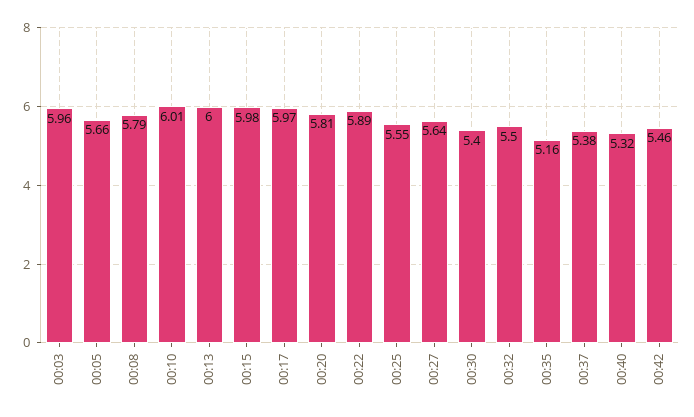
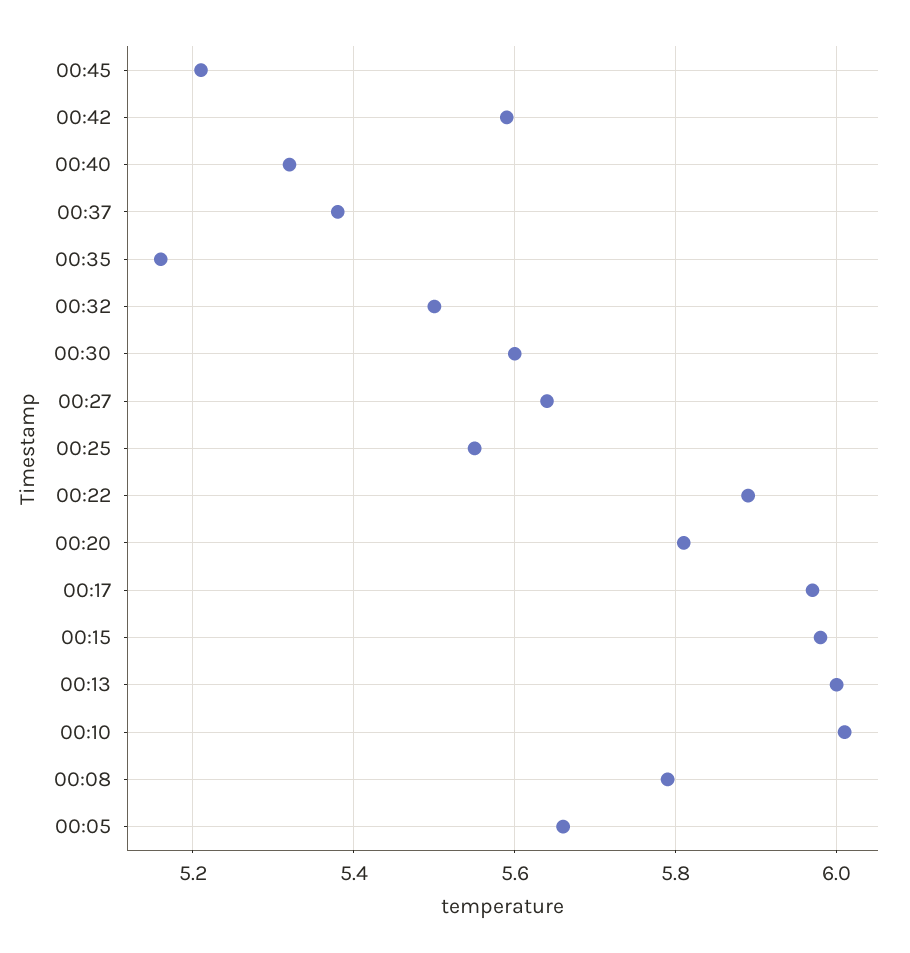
00:03: 5.96 -> none
00:30: 5.4 -> 5.6
00:42: 5.46 -> 5.6
00:45: none -> 5.2

